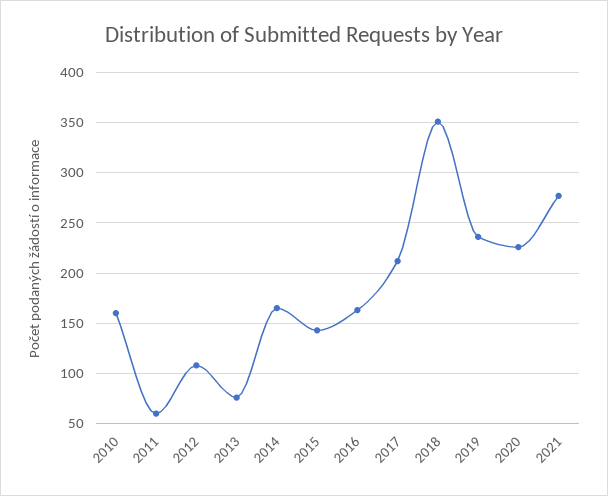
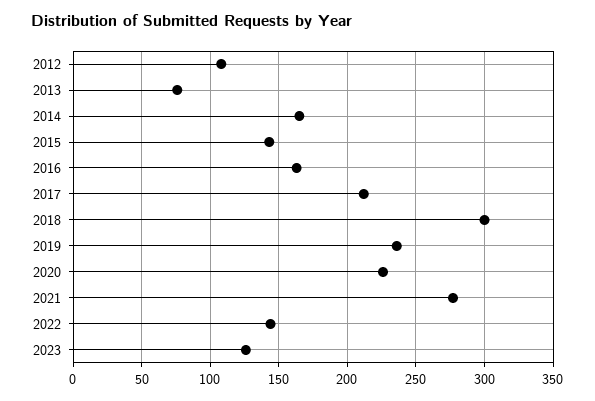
2010: 160 -> none
2011: 60 -> none
2018: 350 -> 300
2022: none -> 145
2023: none -> 125

